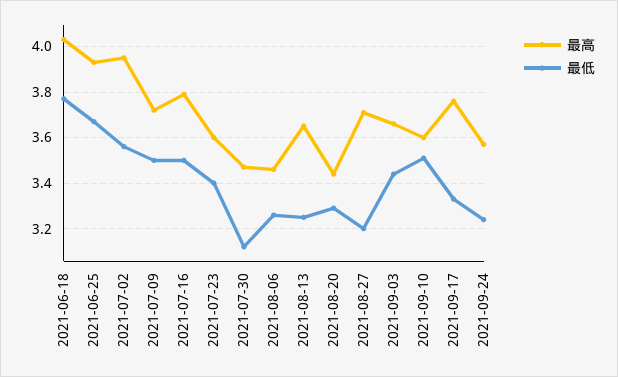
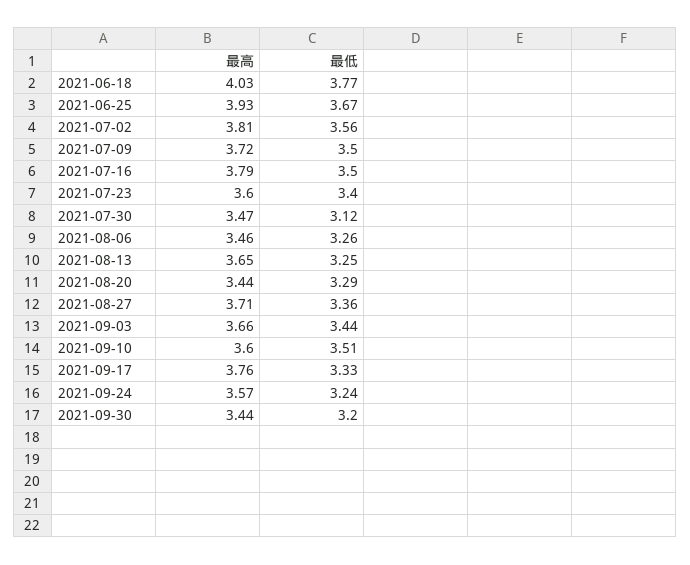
最高, 2021-07-02: 3.95 -> 3.81
最低, 2021-08-27: 3.2 -> 3.36
最高, 2021-09-30: none -> 3.44
最低, 2021-09-30: none -> 3.2

